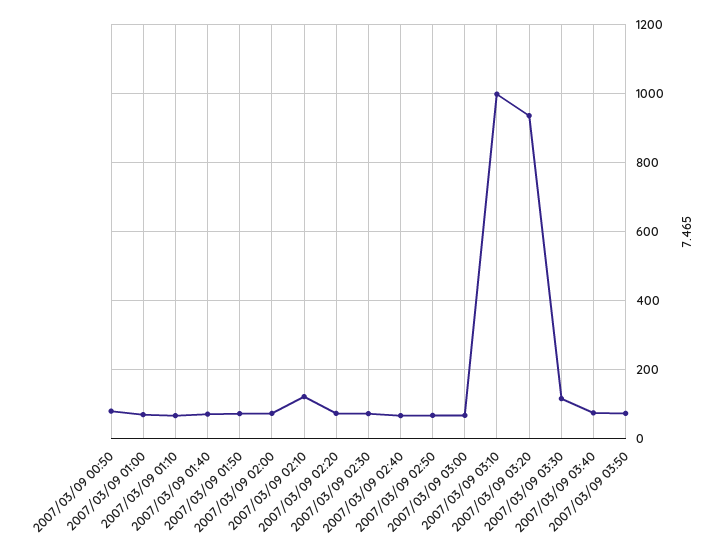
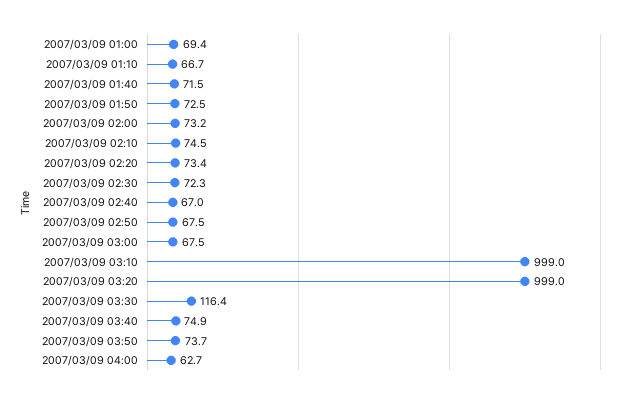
2007/03/09 00:50: 80 -> none
2007/03/09 02:10: 120 -> 74.5
2007/03/09 03:20: 940 -> 999
2007/03/09 04:00: none -> 62.7

